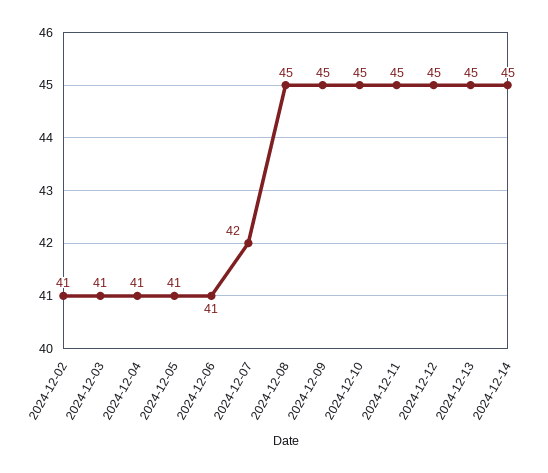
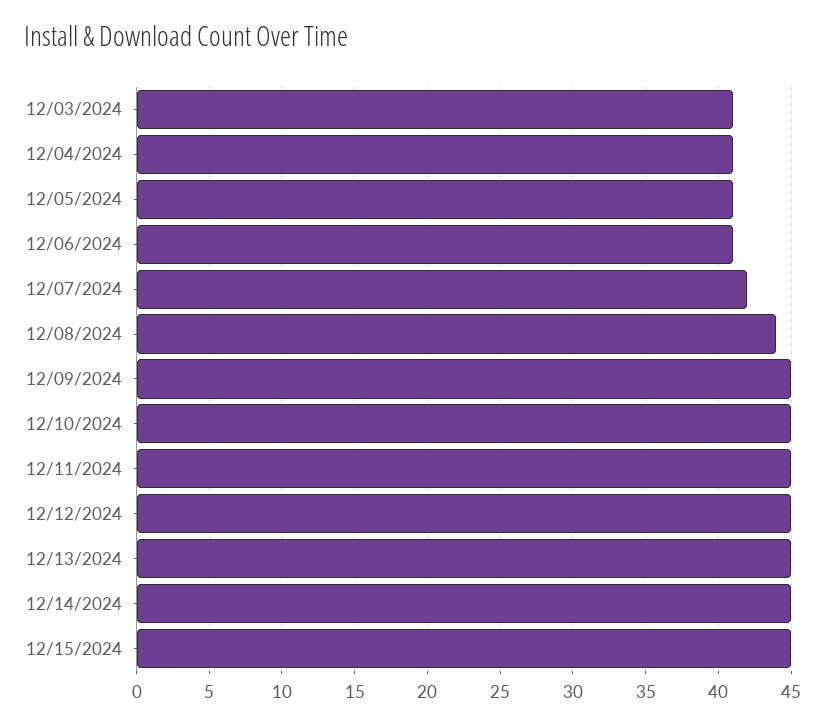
2024-12-02: 41 -> none
2024-12-08: 45 -> 44
12/15/2024: none -> 45

